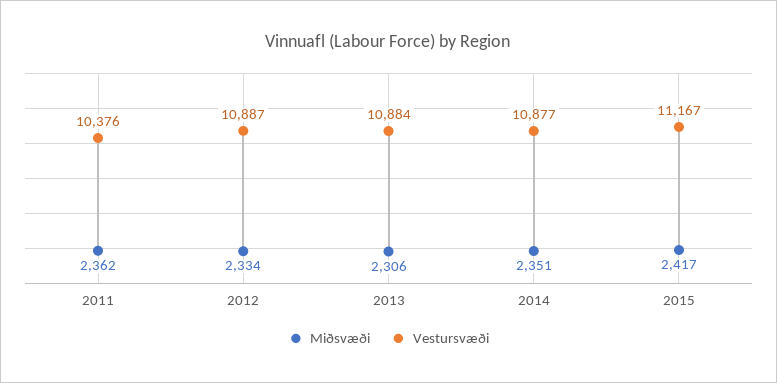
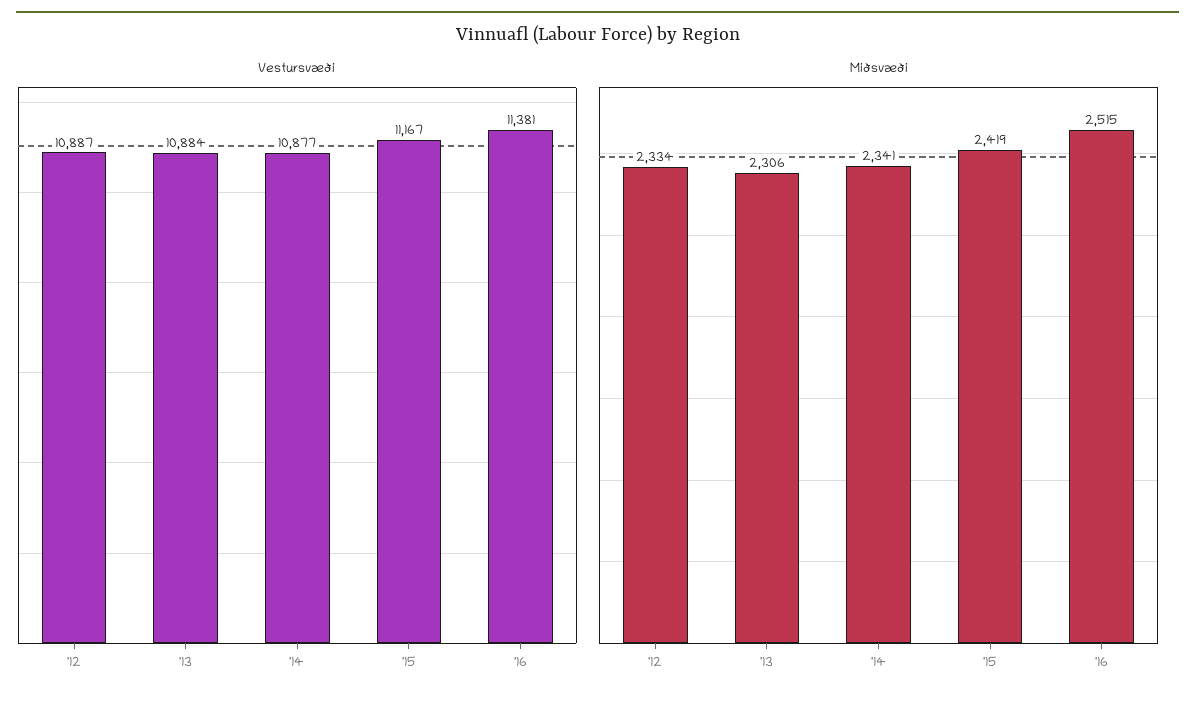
Miðsvæði, 2011: 2362 -> none
Vestursvæði, 2011: 10376 -> none
Miðsvæði, 2014: 2351 -> 2341
Miðsvæði, 2015: 2417 -> 2419
Vestursvæði, '16: none -> 11381
Miðsvæði, '16: none -> 2515

